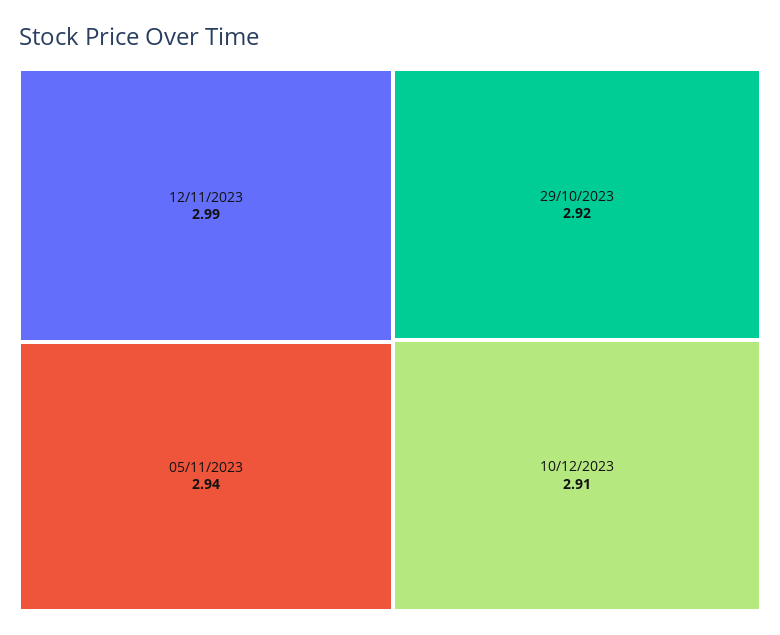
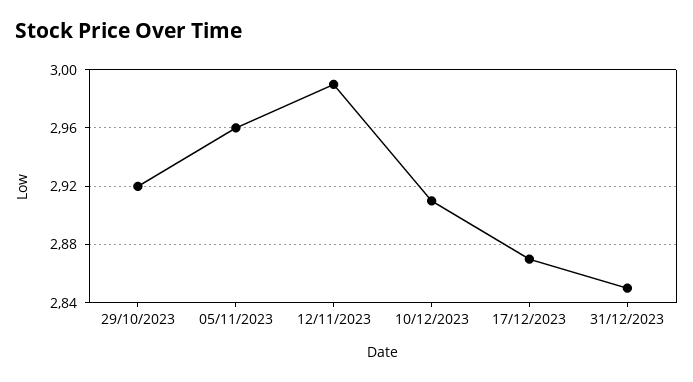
05/11/2023: 2.94 -> 2.96
17/12/2023: none -> 2.87
31/12/2023: none -> 2.85

